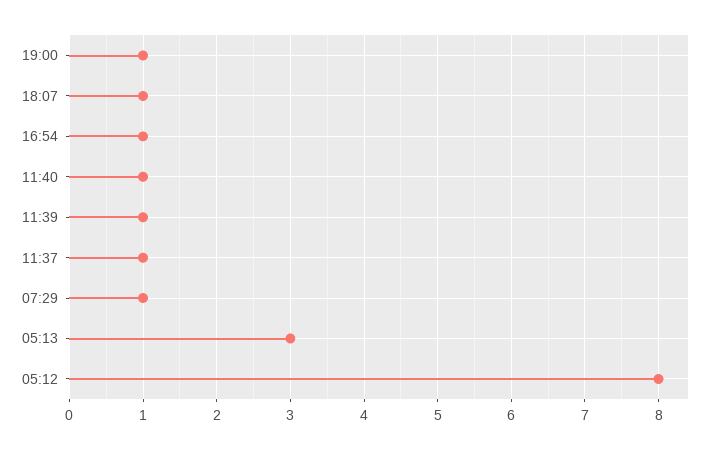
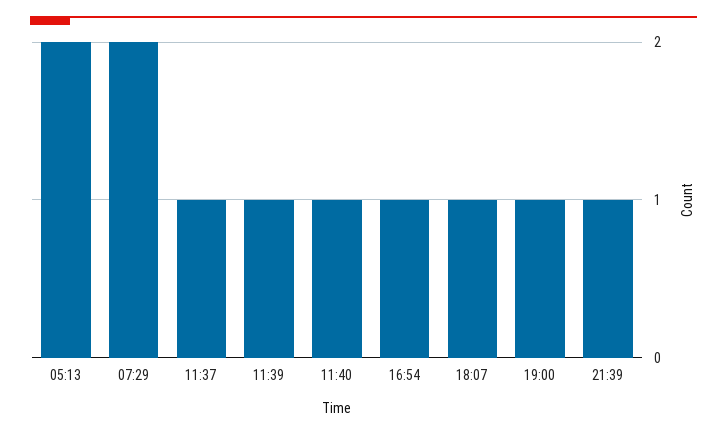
07:29: 1 -> 2
05:13: 3 -> 2
05:12: 8 -> none
21:39: none -> 1

